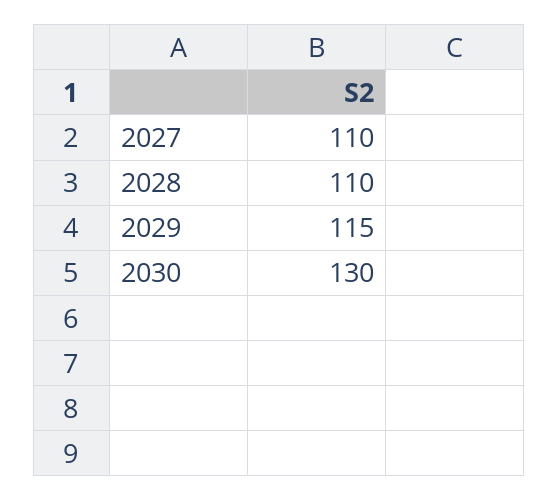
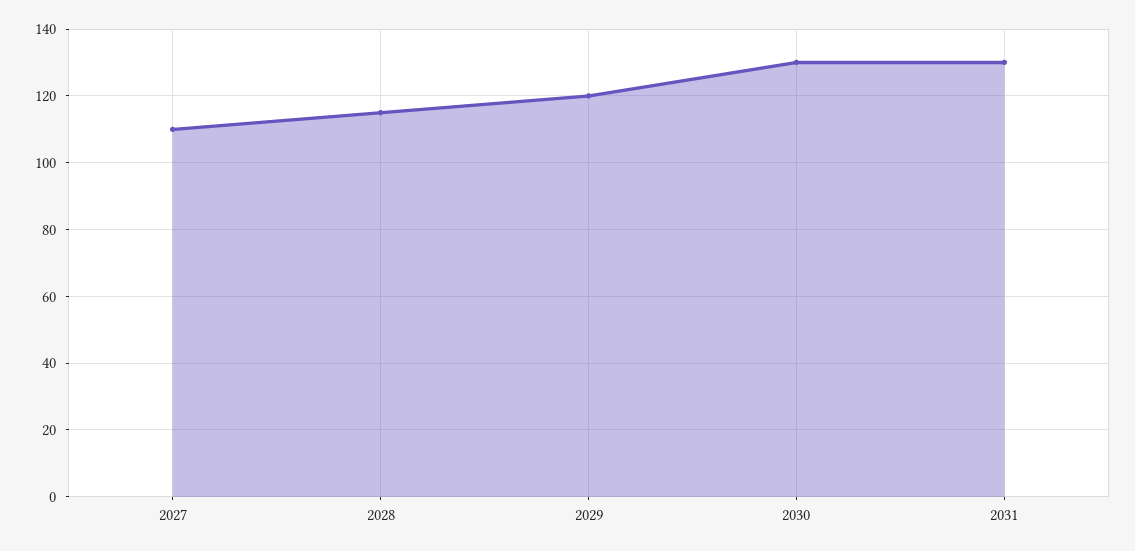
2028: 110 -> 115
2029: 115 -> 120
2031: none -> 130

